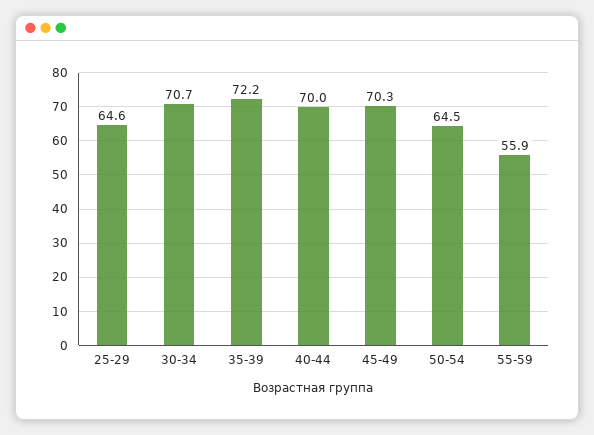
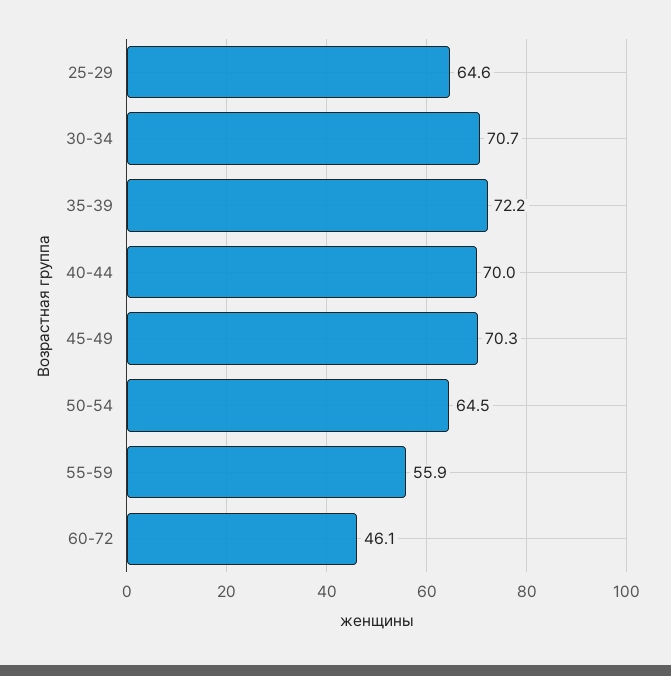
60-72: none -> 46.1

